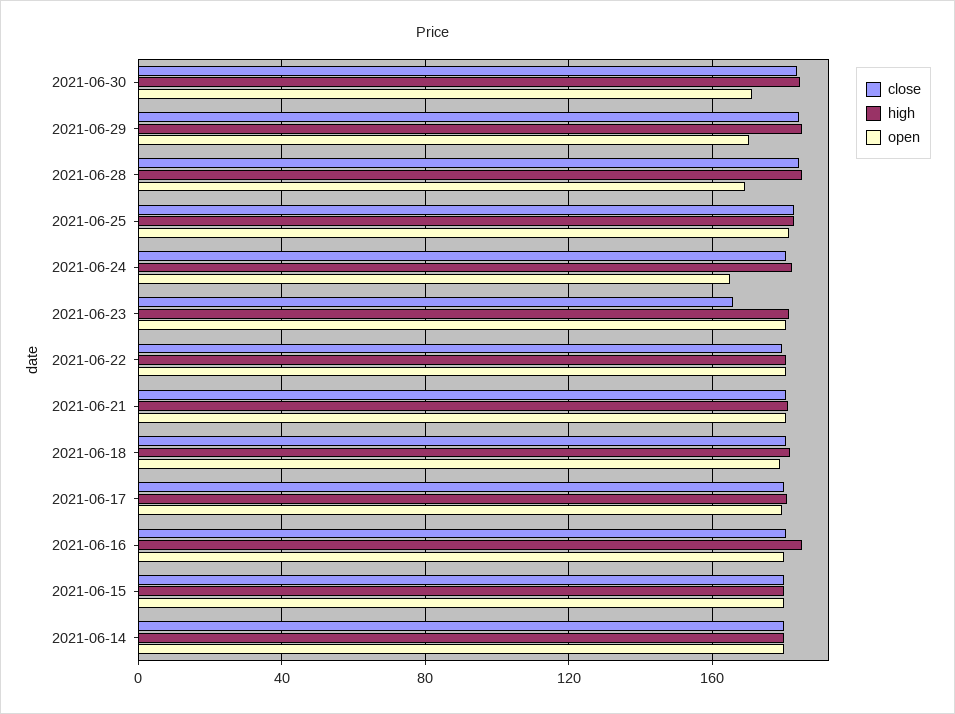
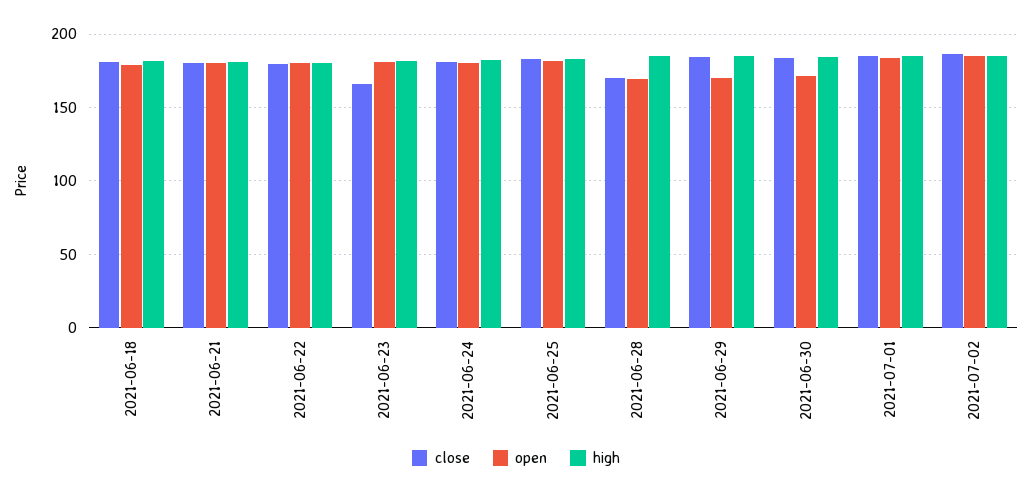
close, 2021-06-28: 185 -> 170
open, 2021-06-24: 165 -> 180
close, 2021-06-17: 180 -> none
high, 2021-06-17: 180 -> none
open, 2021-06-17: 180 -> none
close, 2021-06-16: 180 -> none
high, 2021-06-16: 185 -> none
open, 2021-06-16: 180 -> none
close, 2021-06-15: 180 -> none
high, 2021-06-15: 180 -> none
open, 2021-06-15: 180 -> none
close, 2021-06-14: 180 -> none
high, 2021-06-14: 180 -> none
open, 2021-06-14: 180 -> none
close, 2021-07-01: none -> 185
open, 2021-07-01: none -> 185
high, 2021-07-01: none -> 185
close, 2021-07-02: none -> 185
open, 2021-07-02: none -> 185
high, 2021-07-02: none -> 185

